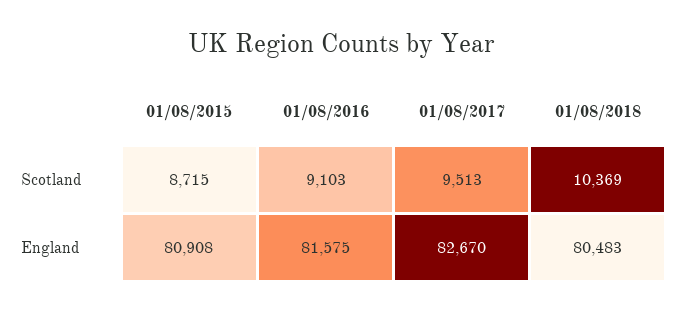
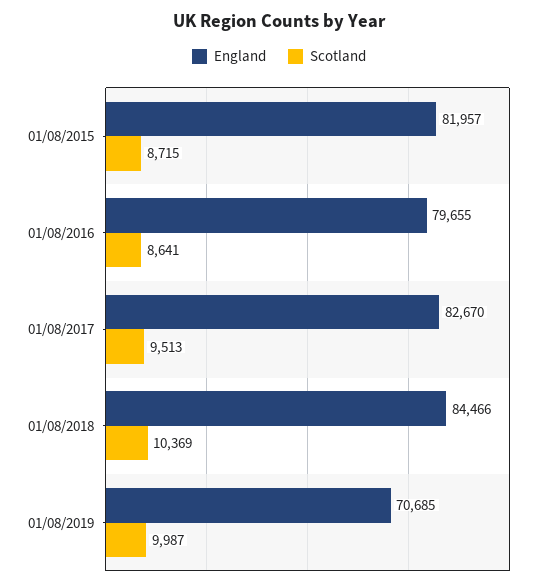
Scotland, 01/08/2016: 9103 -> 8641
England, 01/08/2015: 80908 -> 81957
England, 01/08/2016: 81575 -> 79655
England, 01/08/2018: 80483 -> 84466
England, 01/08/2019: none -> 70685
Scotland, 01/08/2019: none -> 9987

